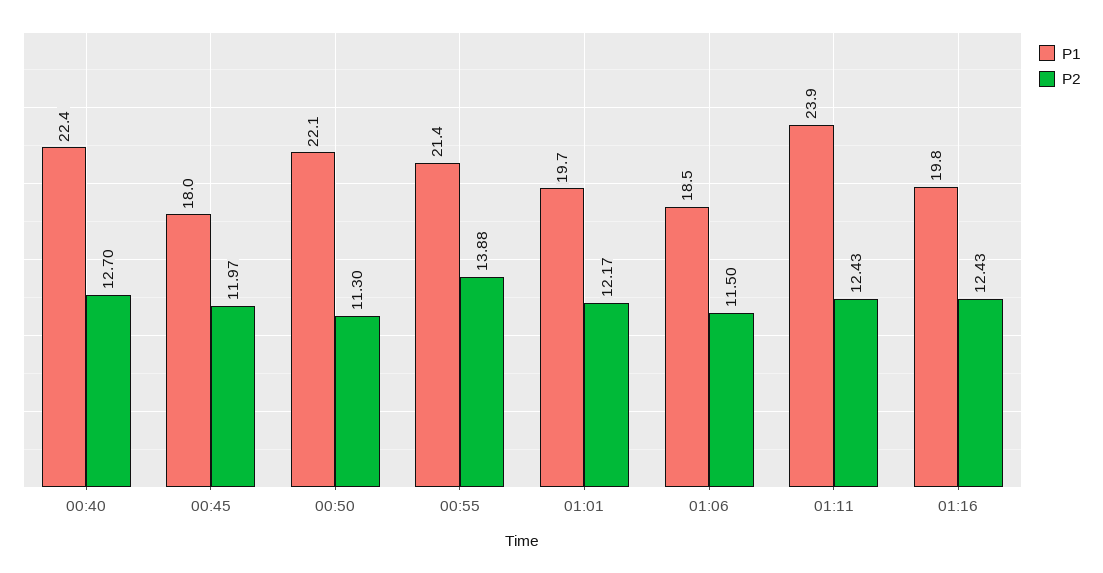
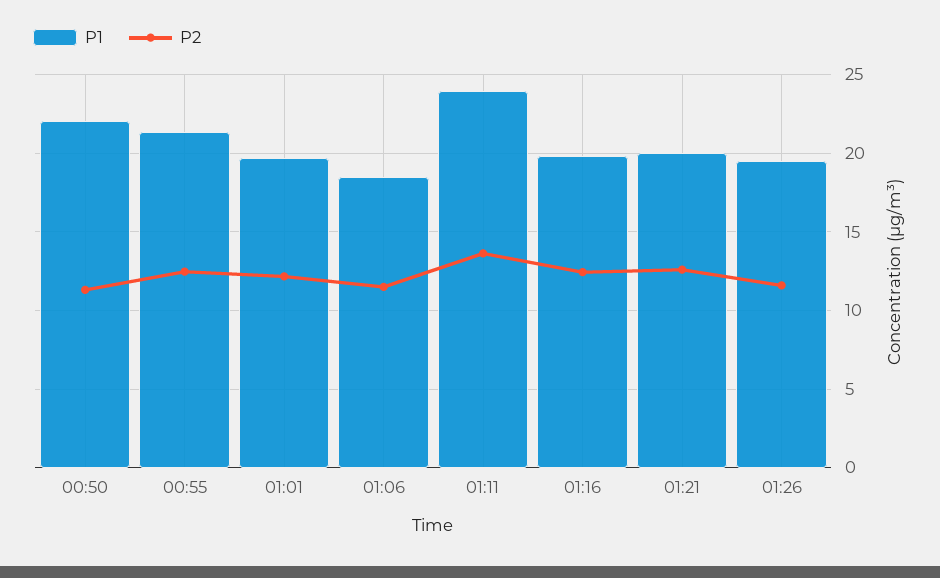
P1, 00:40: 22.4 -> none
P2, 00:40: 12.7 -> none
P1, 00:45: 18 -> none
P2, 00:45: 11.97 -> none
P2, 00:55: 13.88 -> 12.5
P2, 01:11: 12.43 -> 13.5
P1, 01:21: none -> 20
P2, 01:21: none -> 12.5
P1, 01:26: none -> 19.5
P2, 01:26: none -> 11.5

